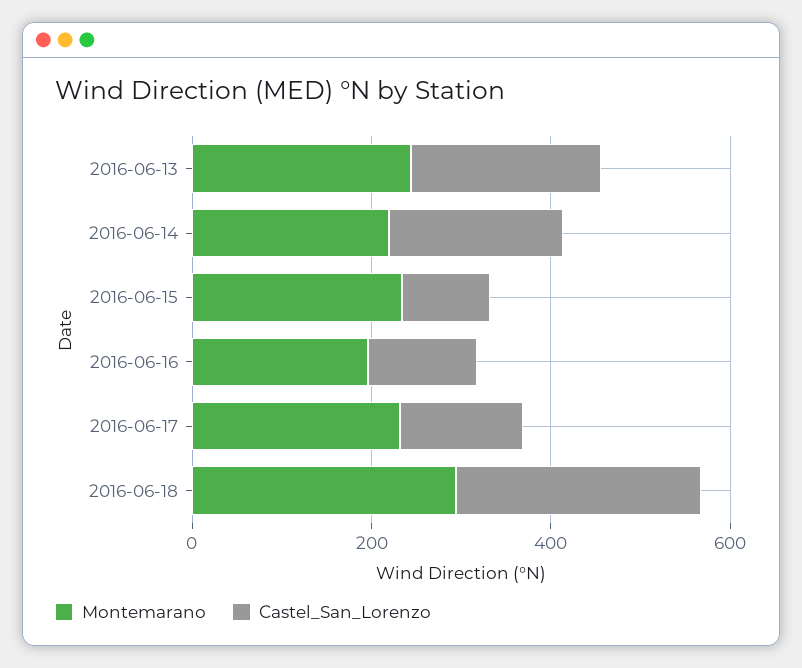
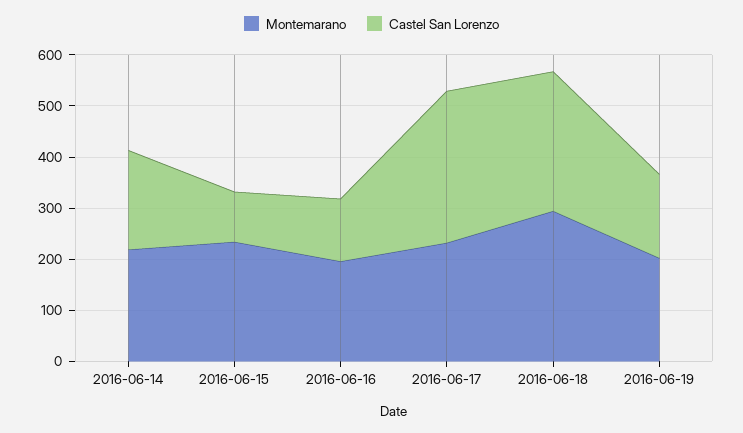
Montemarano, 2016-06-13: 250 -> none
Castel_San_Lorenzo, 2016-06-13: 200 -> none
Castel_San_Lorenzo, 2016-06-17: 150 -> 300
Montemarano, 2016-06-19: none -> 200
Castel_San_Lorenzo, 2016-06-19: none -> 160

